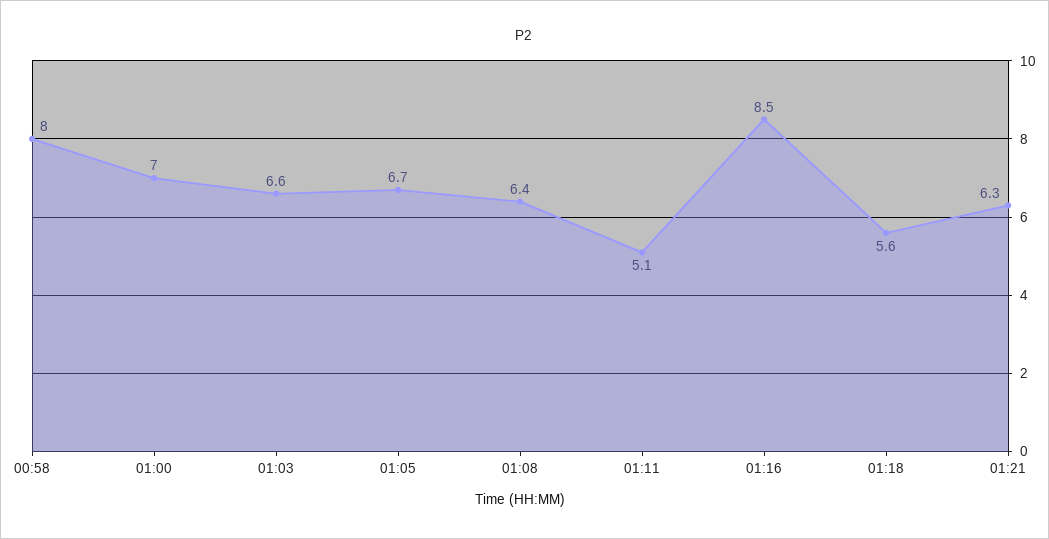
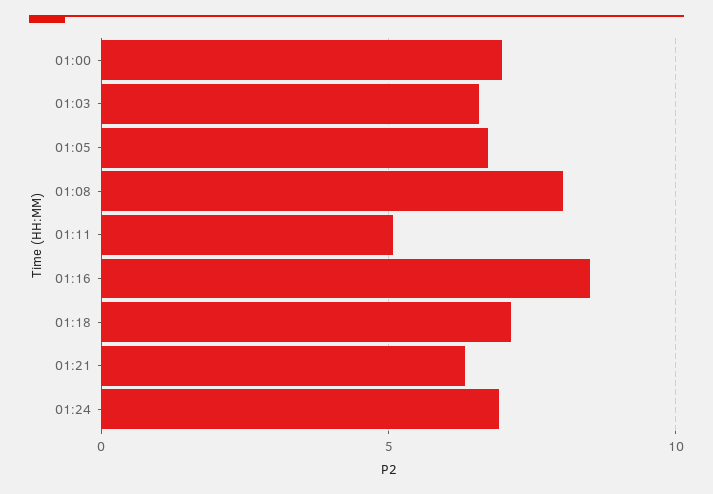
00:58: 8 -> none
01:08: 6.4 -> 8
01:18: 5.6 -> 7
01:24: none -> 7

